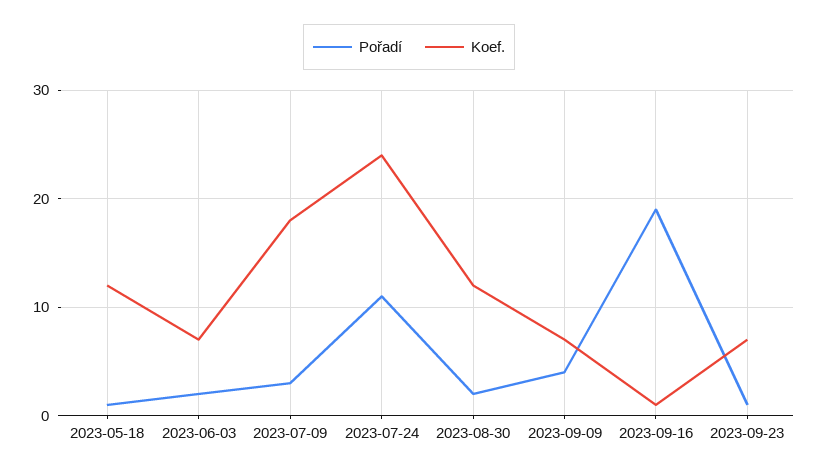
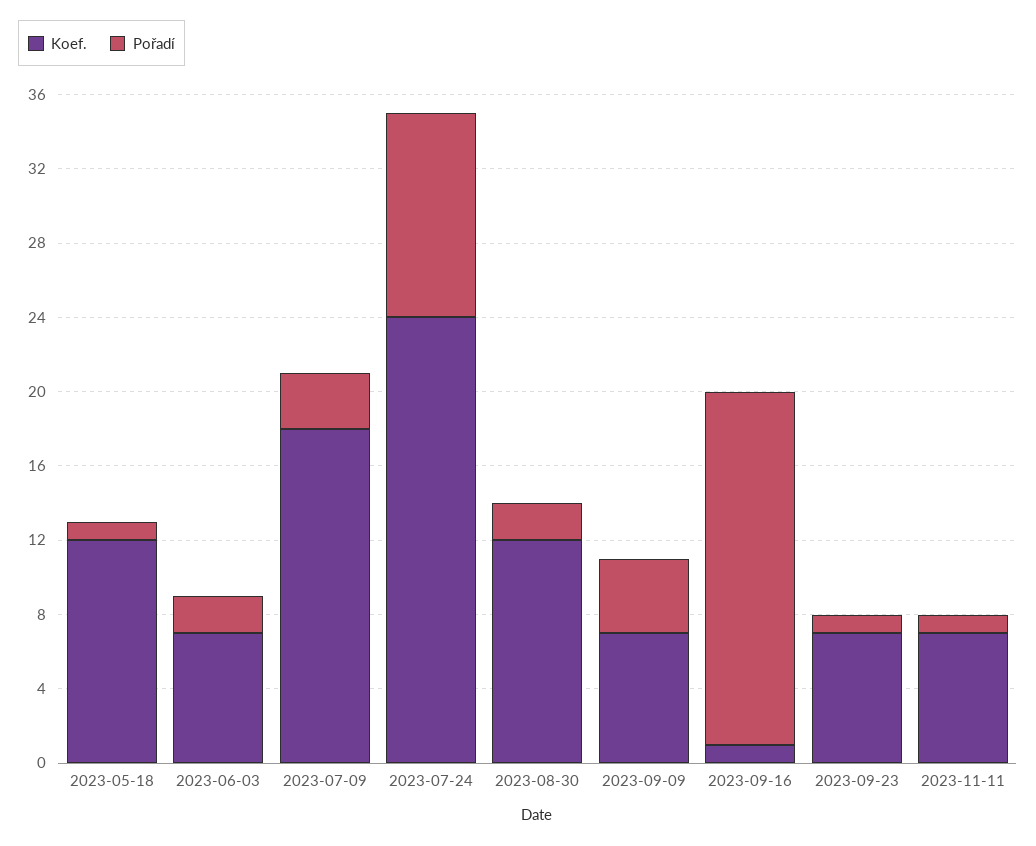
Koef., 2023-11-11: none -> 7
Pořadí, 2023-11-11: none -> 1

